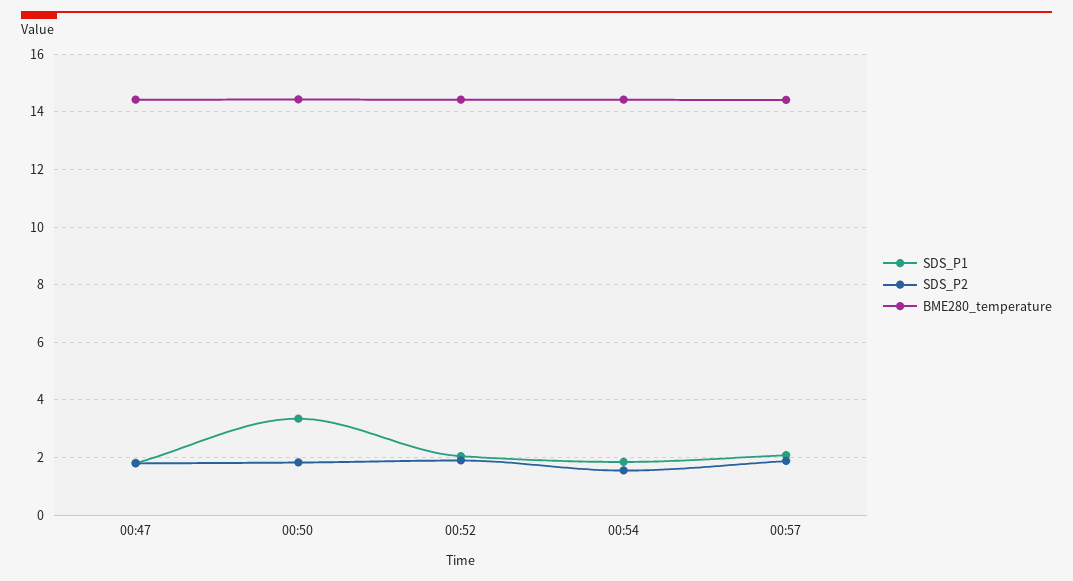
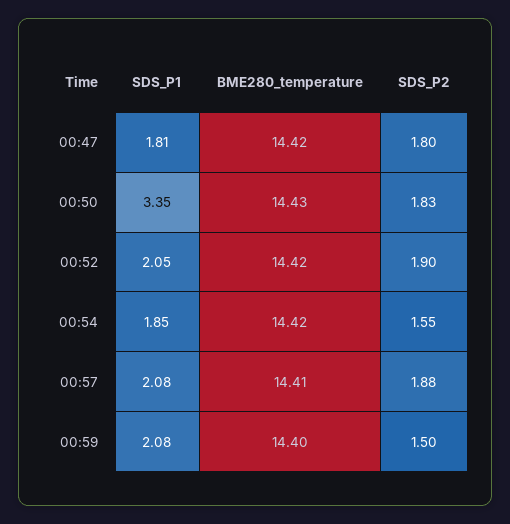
SDS_P1, 00:59: none -> 2.08
BME280_temperature, 00:59: none -> 14.4
SDS_P2, 00:59: none -> 1.5

